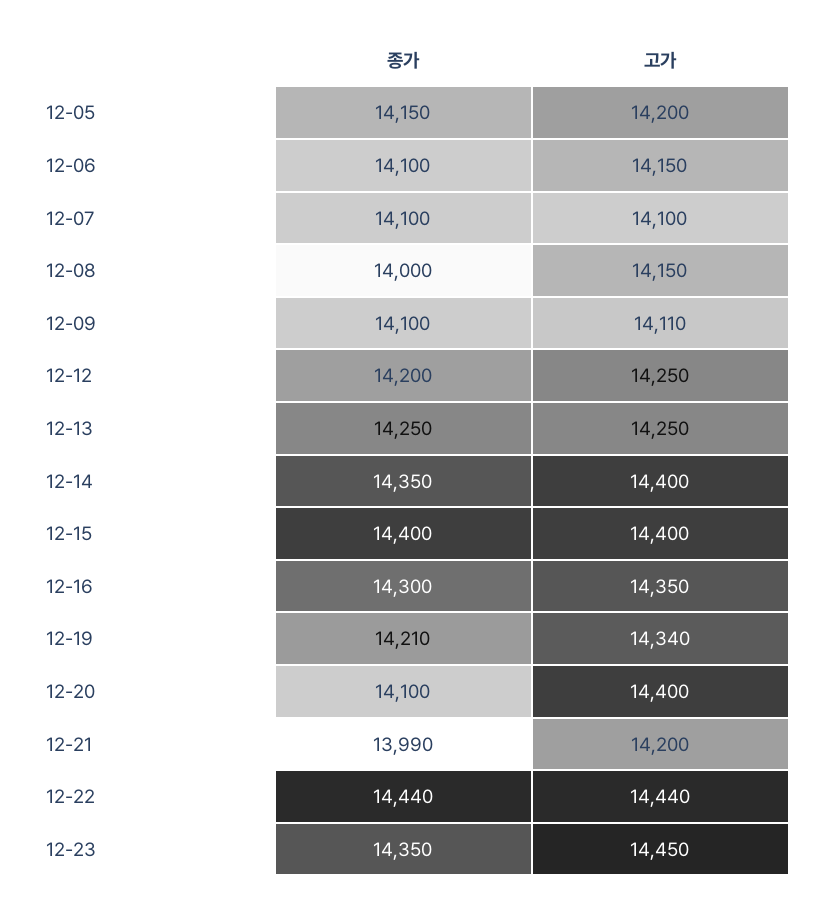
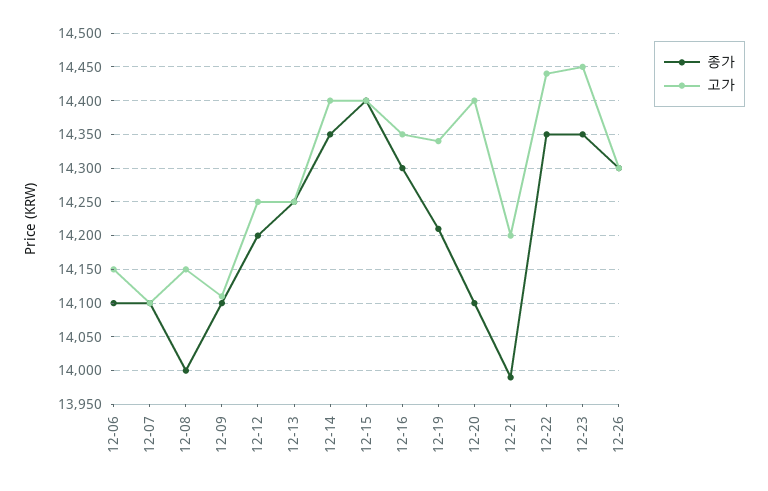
종가, 12-05: 14150 -> none
고가, 12-05: 14200 -> none
종가, 12-22: 14440 -> 14350
종가, 12-26: none -> 14300
고가, 12-26: none -> 14300

